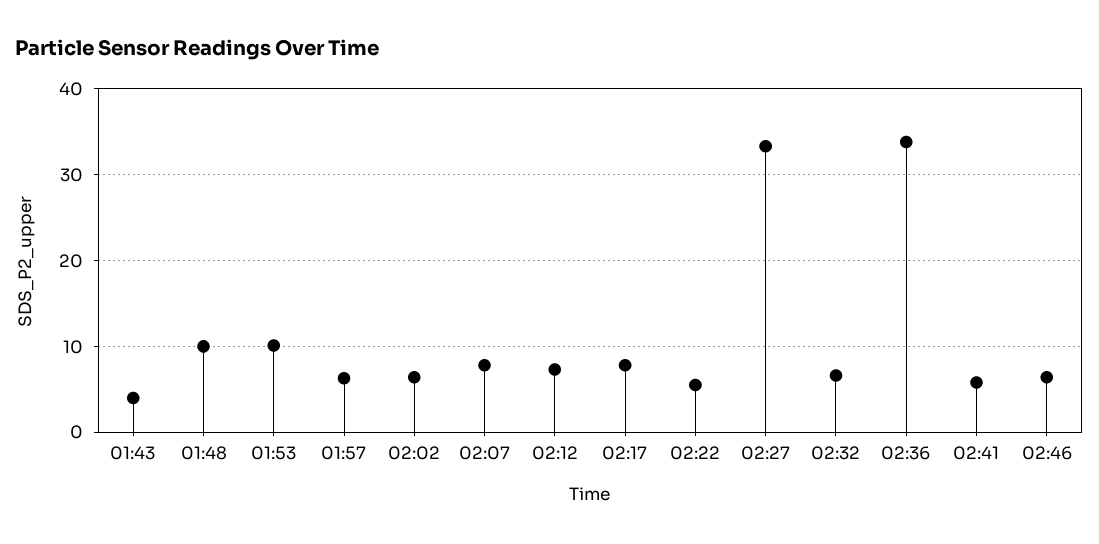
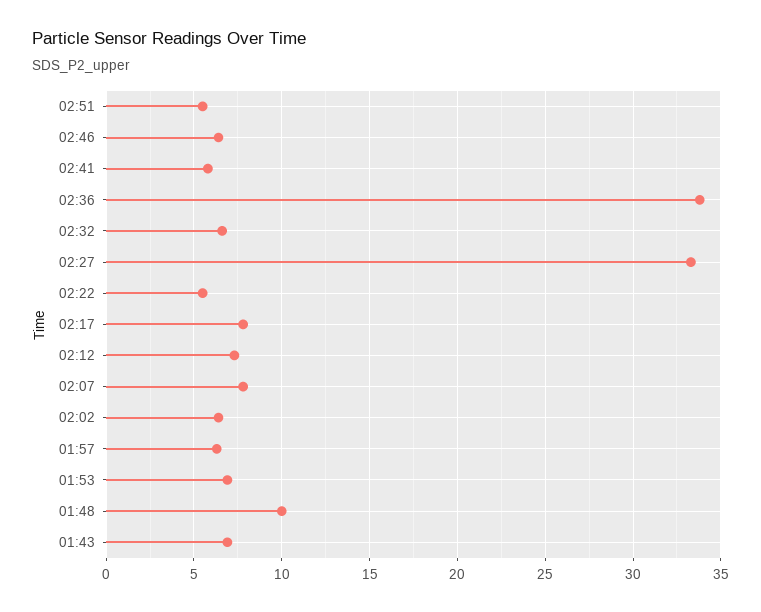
01:43: 4 -> 7
01:53: 10 -> 7
02:51: none -> 5.5

